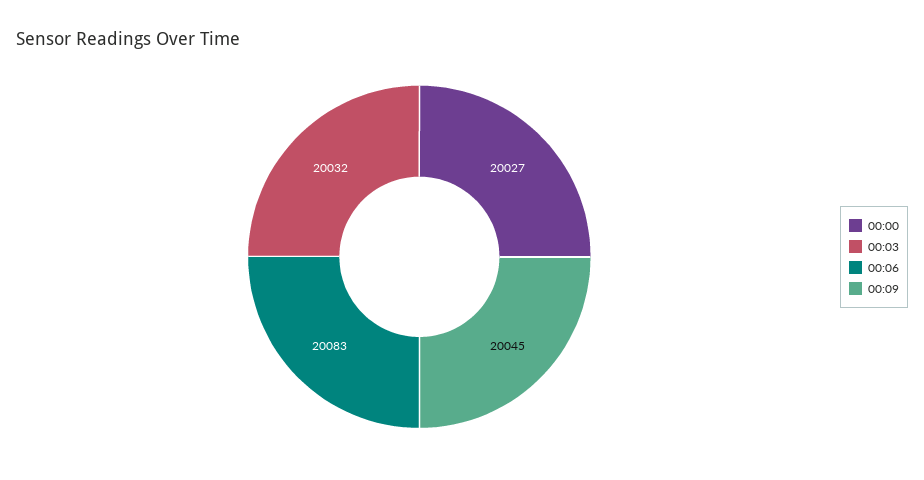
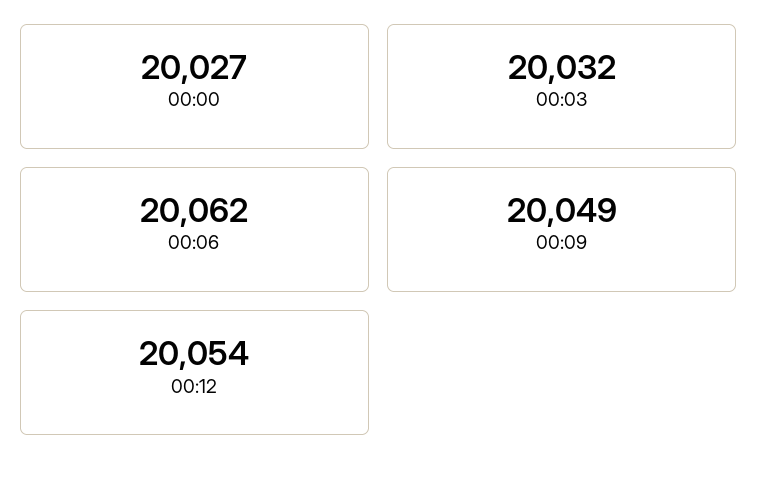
00:06: 20083 -> 20062
00:09: 20045 -> 20049
00:12: none -> 20054

